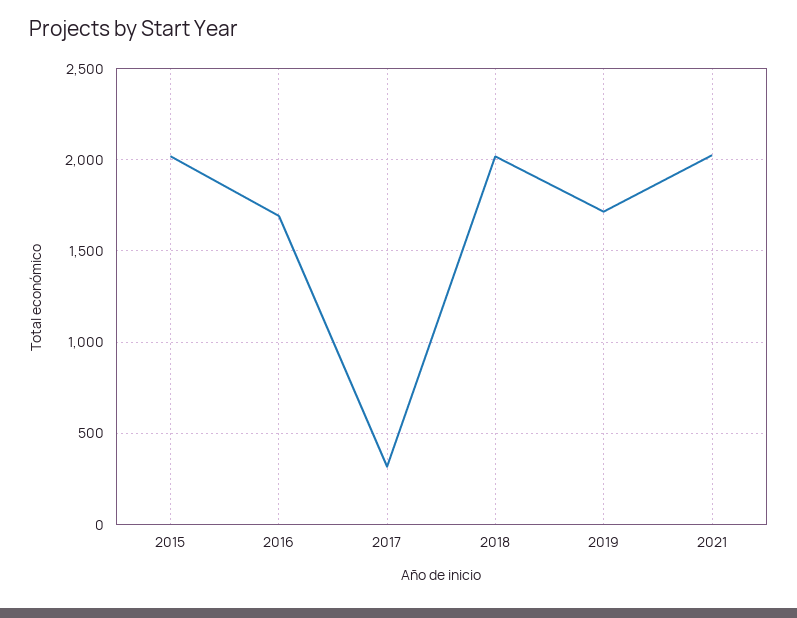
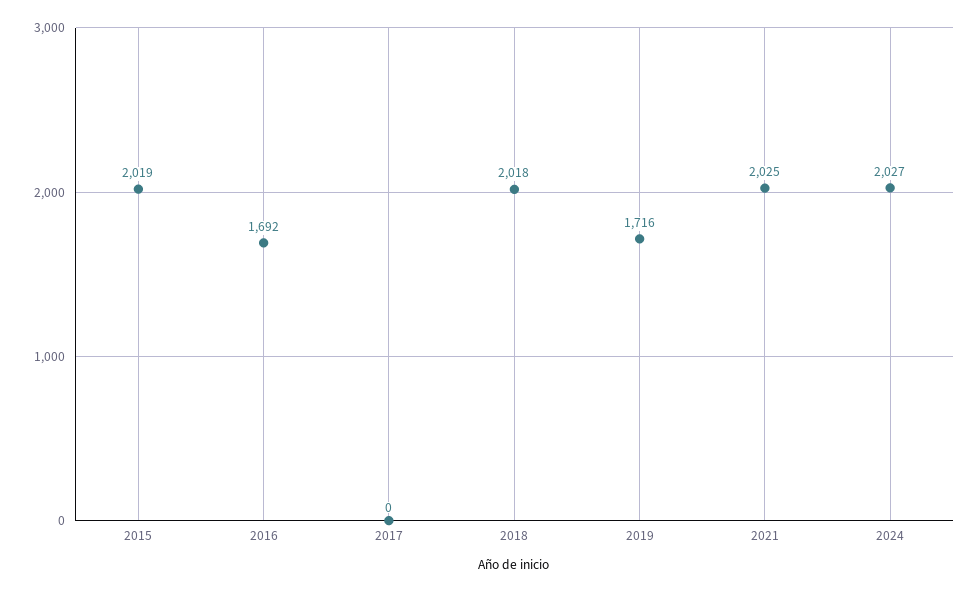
2017: 300 -> 0
2024: none -> 2027

